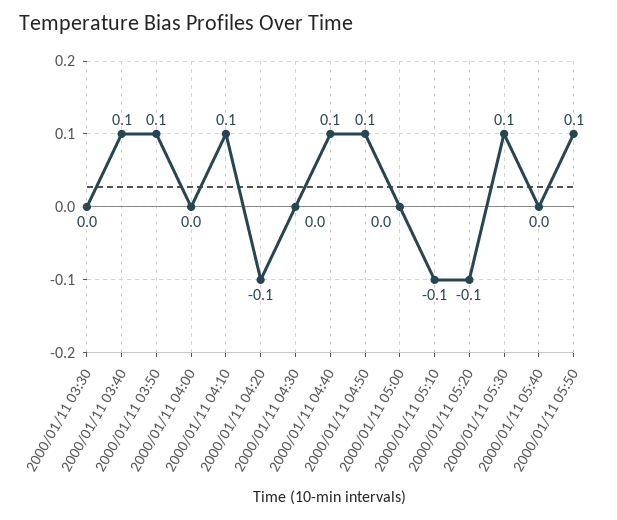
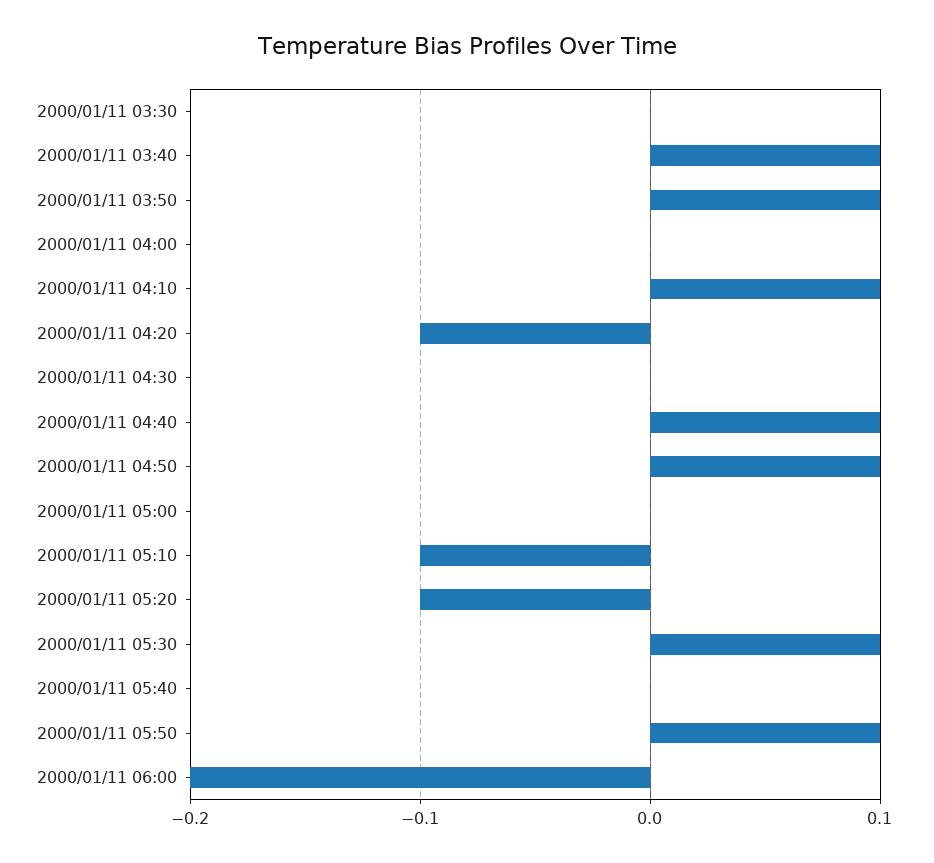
2000/01/11 06:00: none -> -0.2

